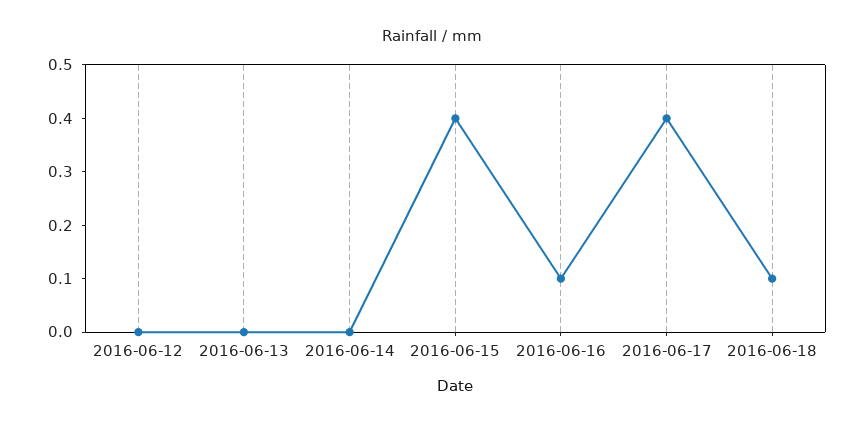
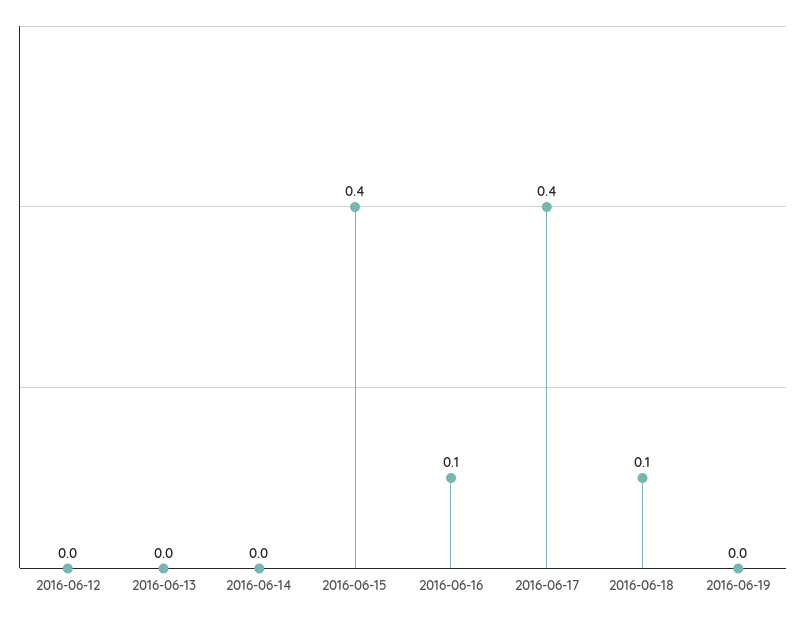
2016-06-19: none -> 0

